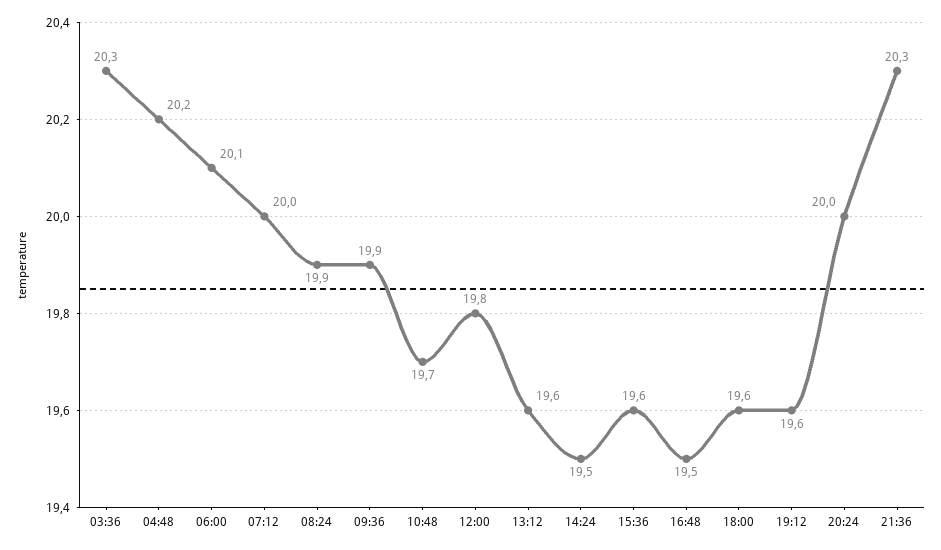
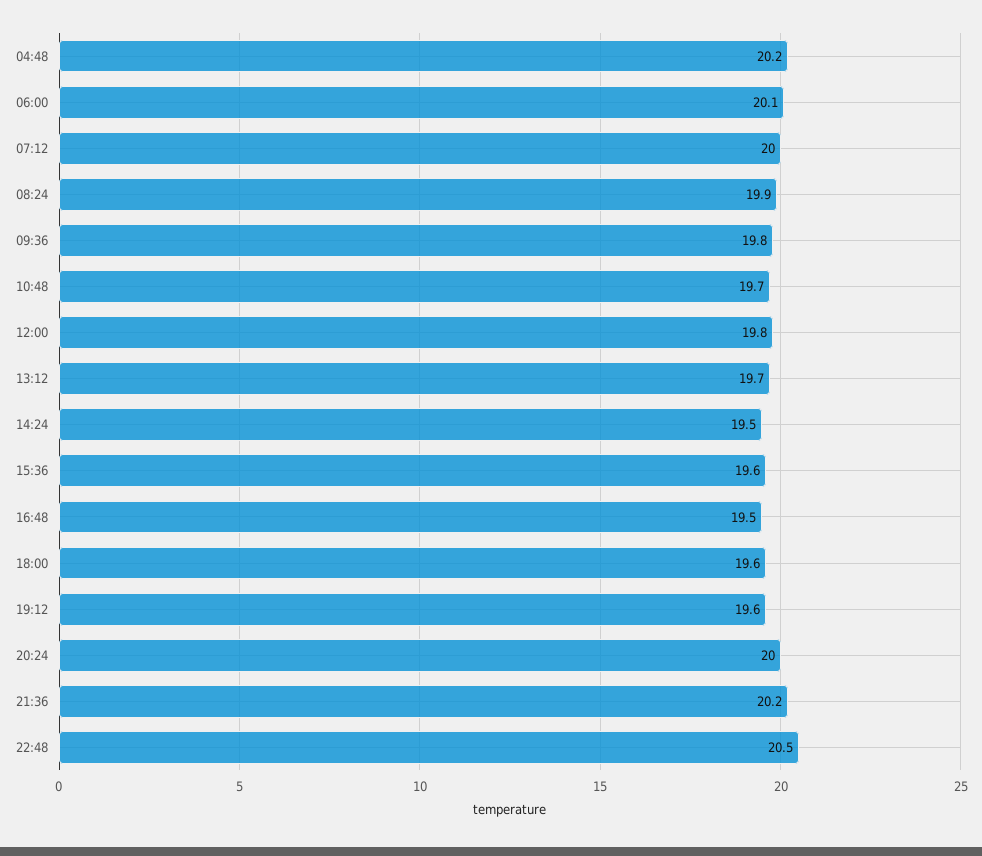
03:36: 20.3 -> none
09:36: 19.9 -> 19.8
13:12: 19.6 -> 19.7
21:36: 20.3 -> 20.2
22:48: none -> 20.5

